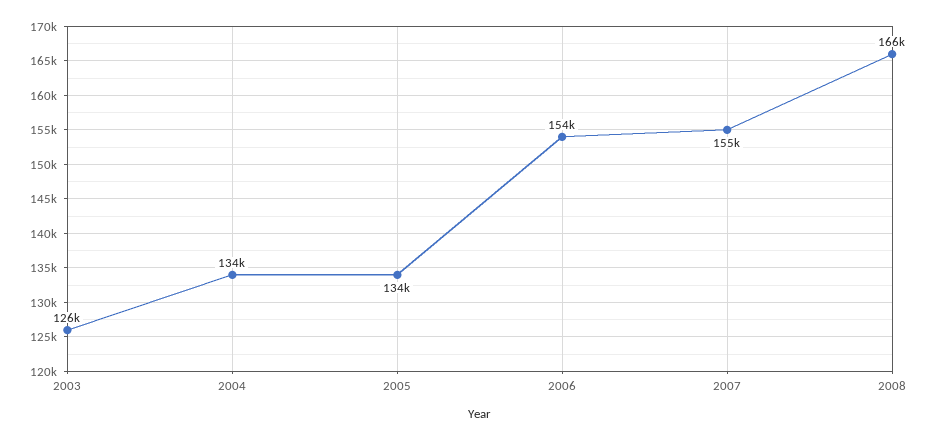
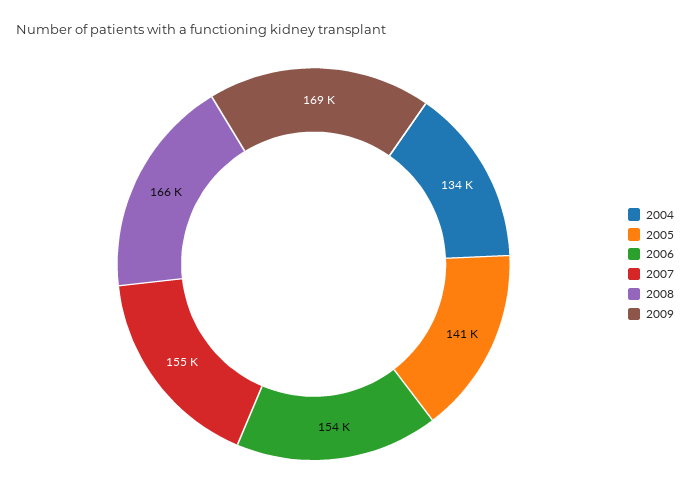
2003: 126000 -> none
2005: 134000 -> 141000
2009: none -> 169000

